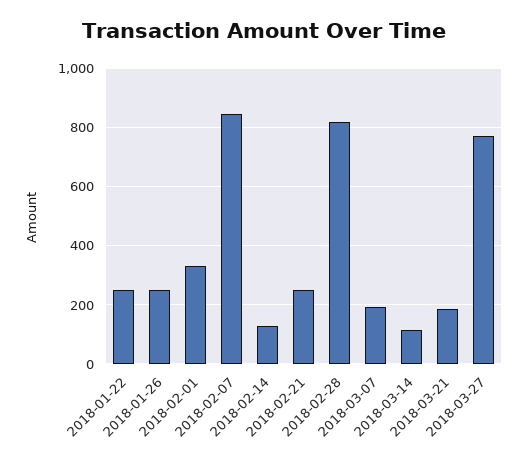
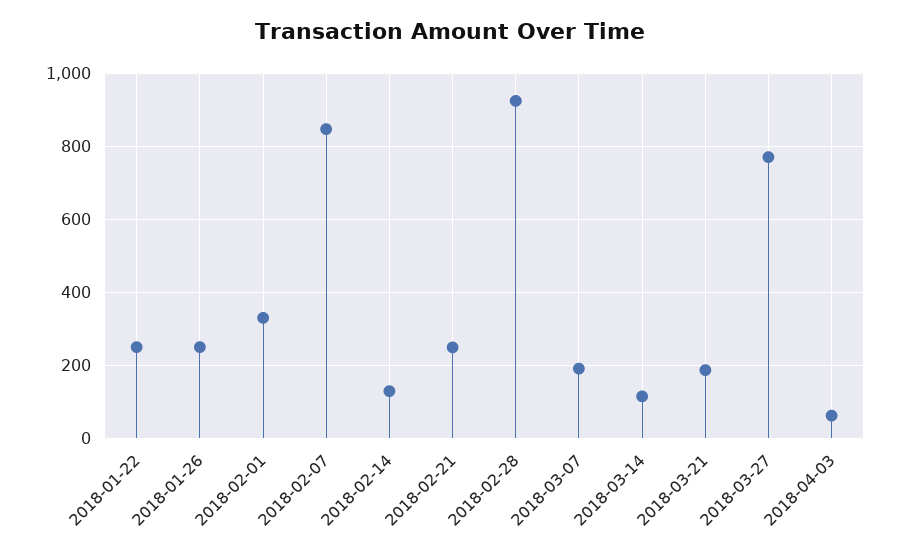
2018-02-28: 825 -> 920
2018-04-03: none -> 60

